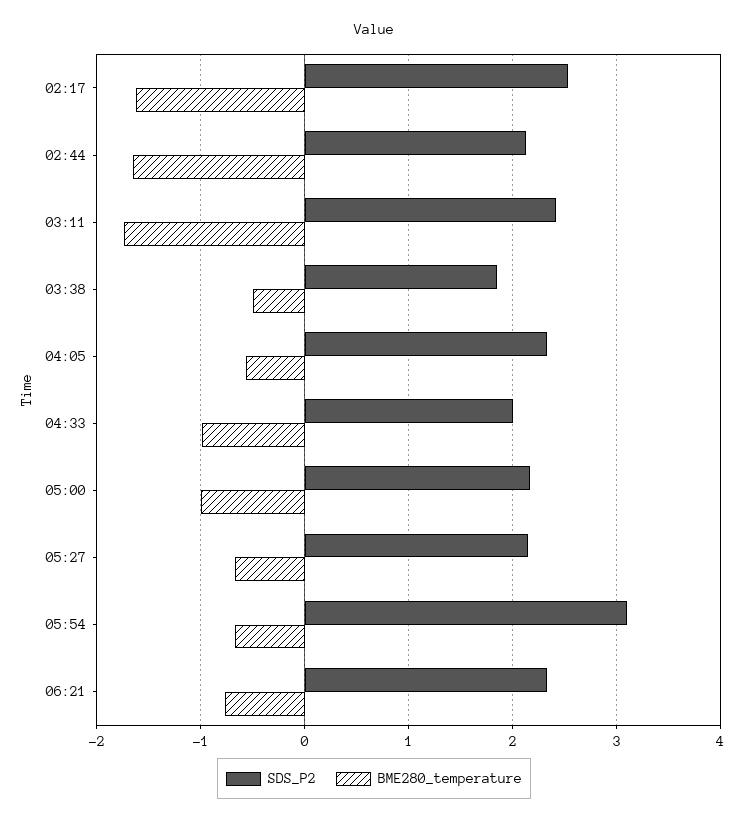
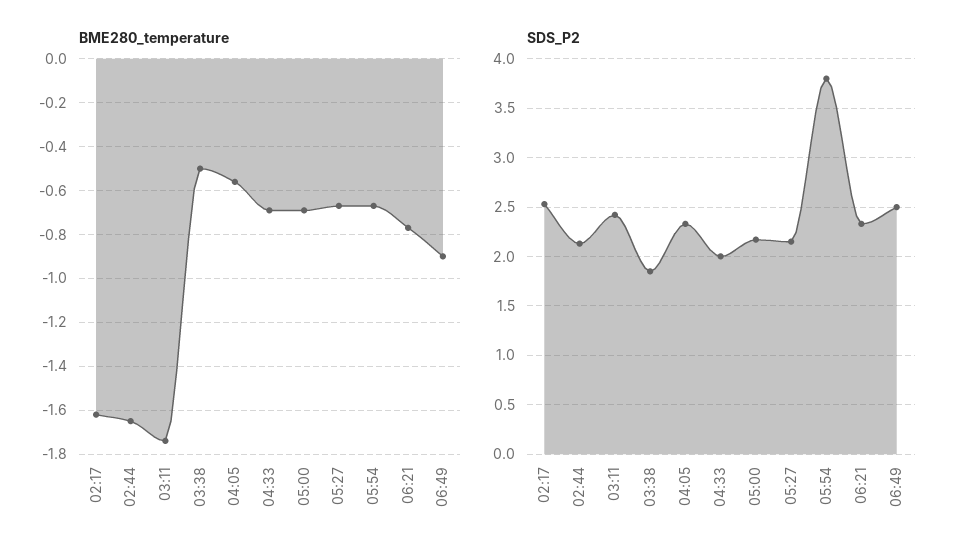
BME280_temperature, 04:33: -1 -> -0.7
BME280_temperature, 05:00: -1 -> -0.7
SDS_P2, 05:54: 3.1 -> 3.8
BME280_temperature, 06:49: none -> -0.9
SDS_P2, 06:49: none -> 2.5

